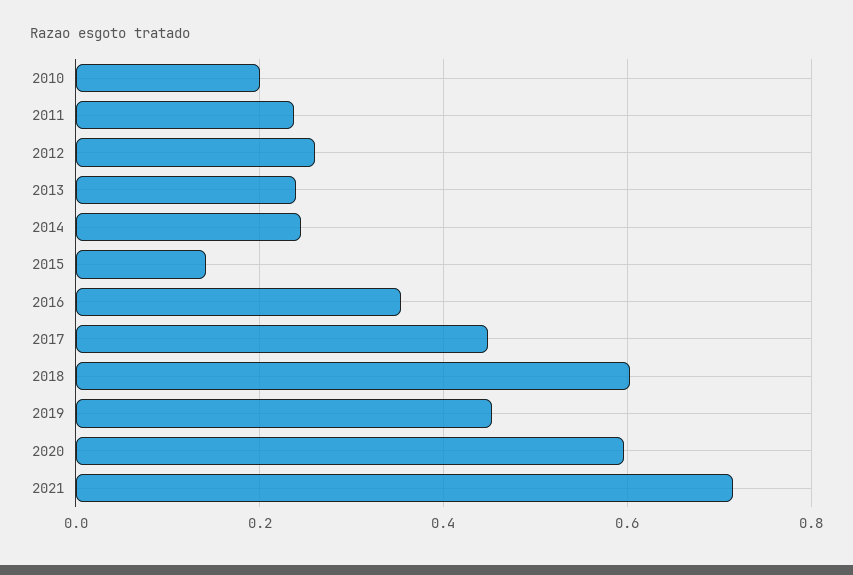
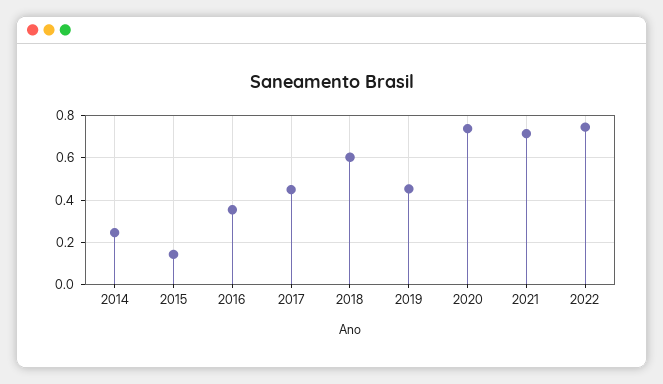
2010: 0.2 -> none
2011: 0.24 -> none
2012: 0.26 -> none
2013: 0.24 -> none
2020: 0.6 -> 0.75
2022: none -> 0.75

